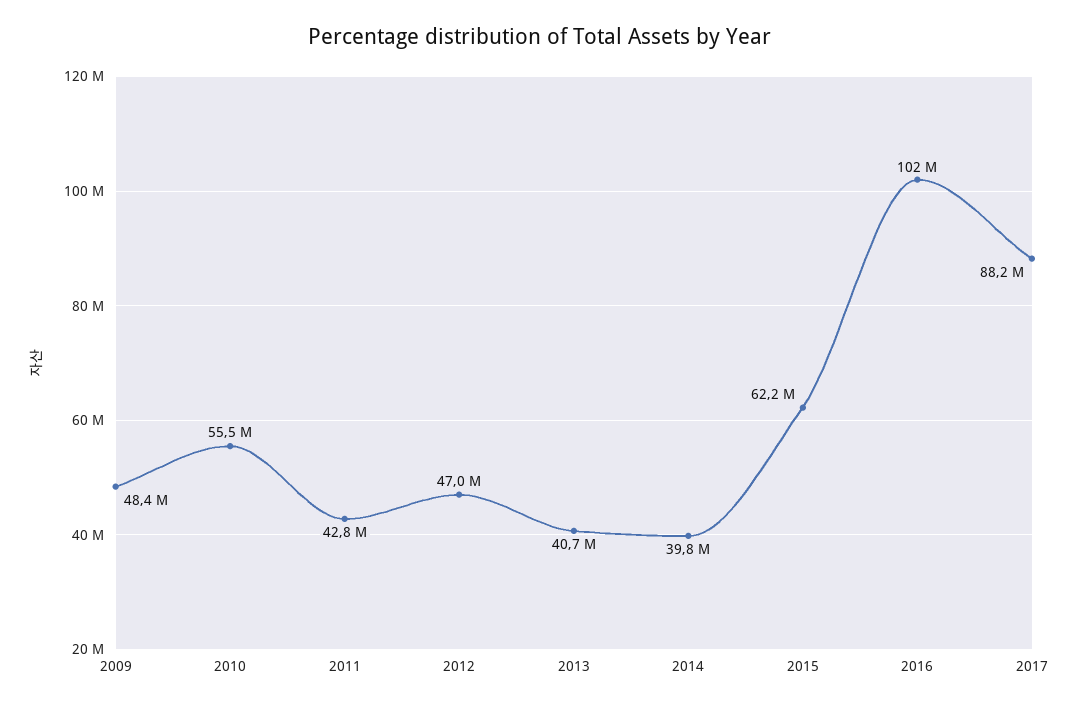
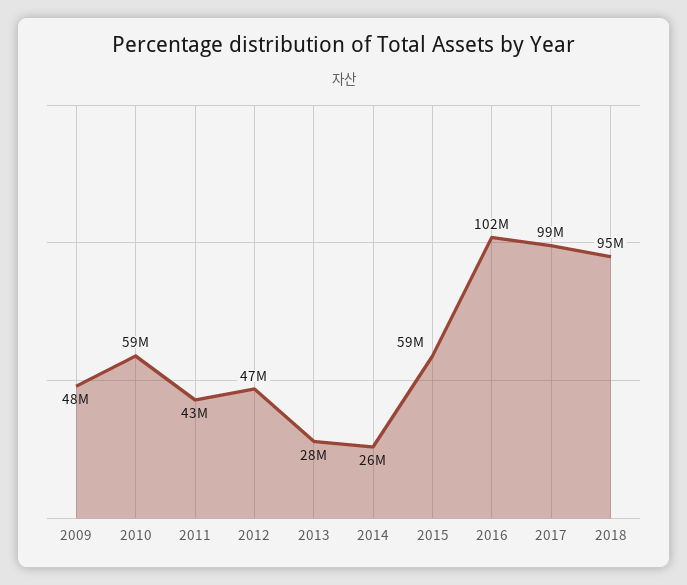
2010: 55500000 -> 59000000
2013: 40700000 -> 28000000
2014: 39800000 -> 26000000
2015: 62200000 -> 59000000
2017: 88200000 -> 99000000
2018: none -> 95000000

